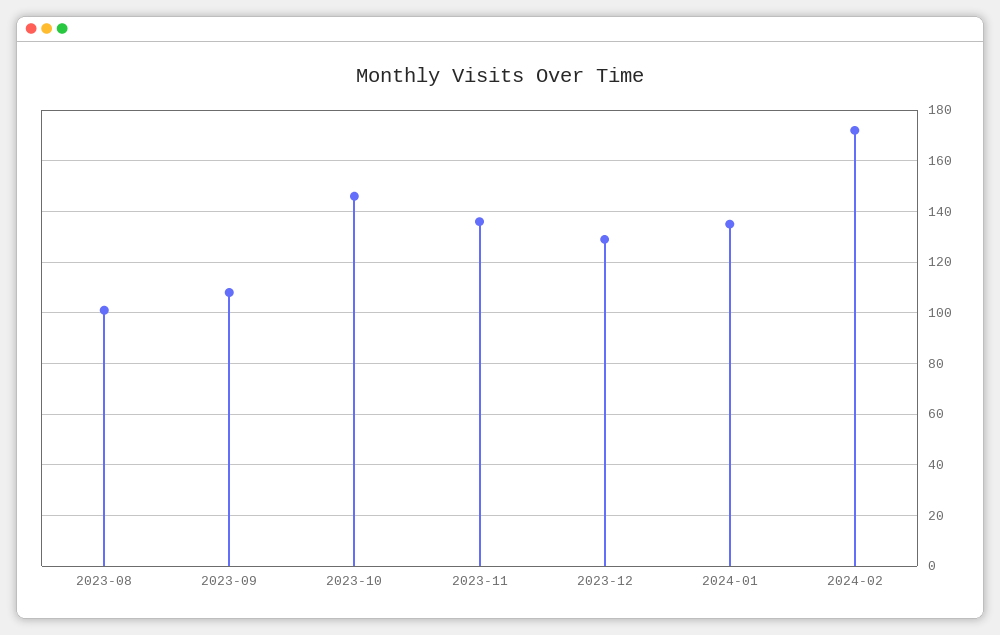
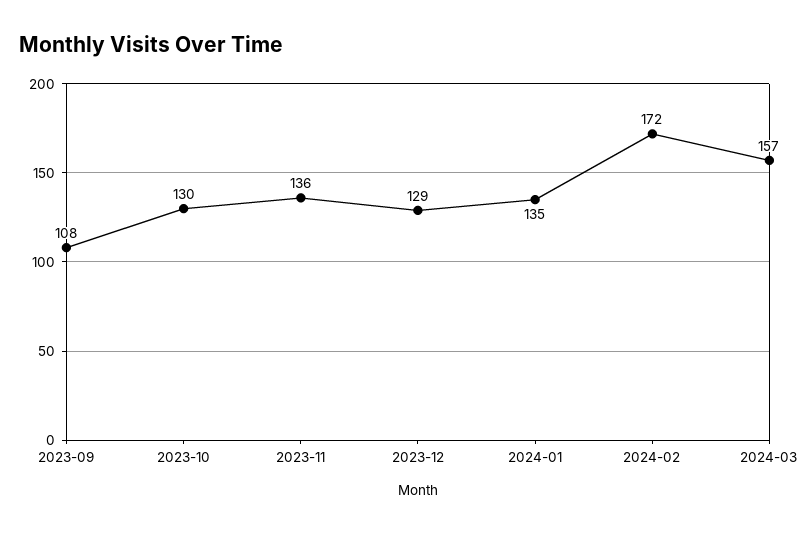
2023-08: 100 -> none
2023-10: 145 -> 130
2024-03: none -> 157

